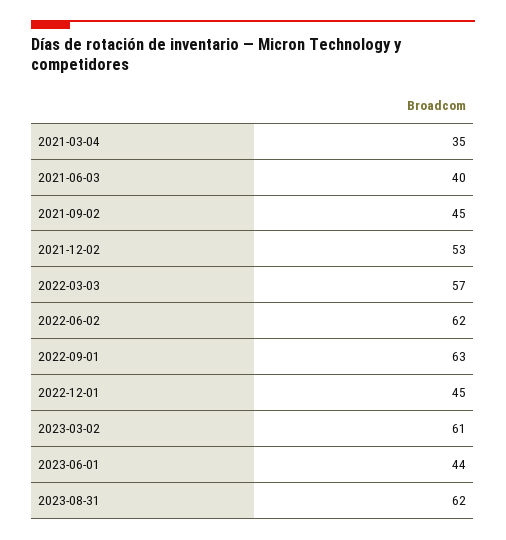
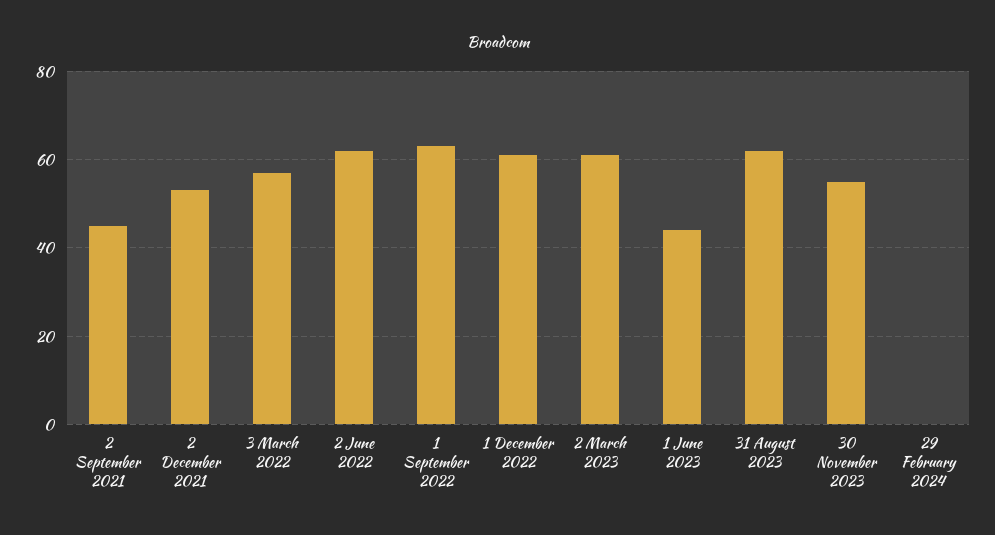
2021-03-04: 35 -> none
2021-06-03: 40 -> none
2022-12-01: 45 -> 60
30 November 2023: none -> 55
29 February 2024: none -> 0

